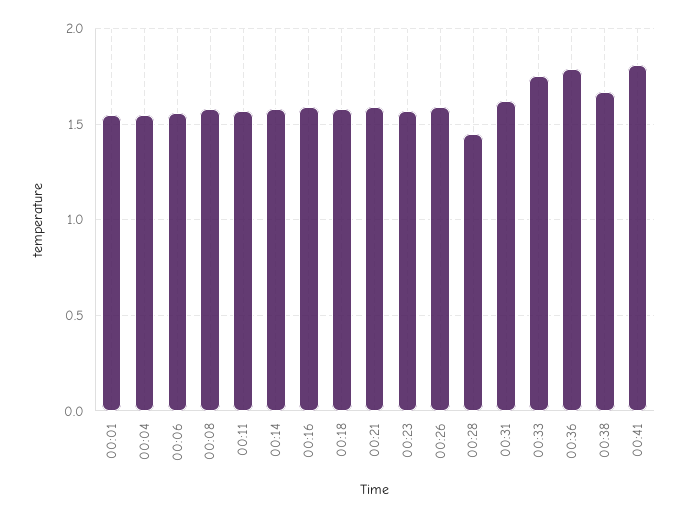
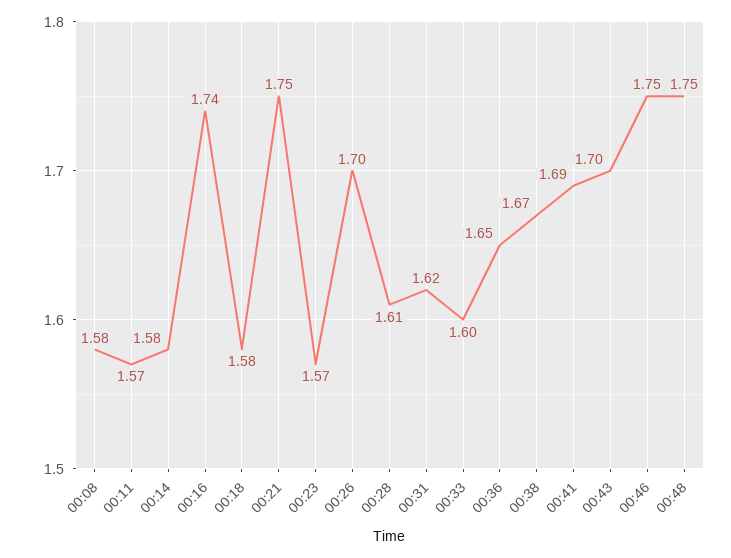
00:01: 1.55 -> none
00:04: 1.55 -> none
00:06: 1.55 -> none
00:16: 1.6 -> 1.74
00:21: 1.6 -> 1.75
00:26: 1.6 -> 1.7
00:28: 1.45 -> 1.61
00:33: 1.75 -> 1.6
00:36: 1.8 -> 1.65
00:41: 1.8 -> 1.69
00:43: none -> 1.7
00:46: none -> 1.75
00:48: none -> 1.75

